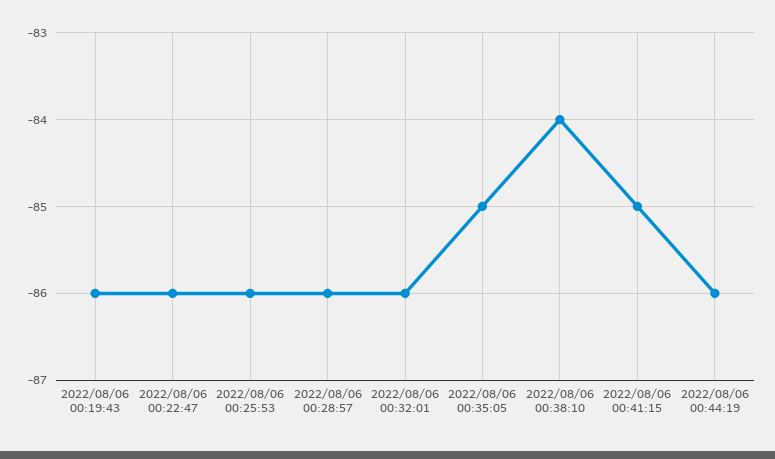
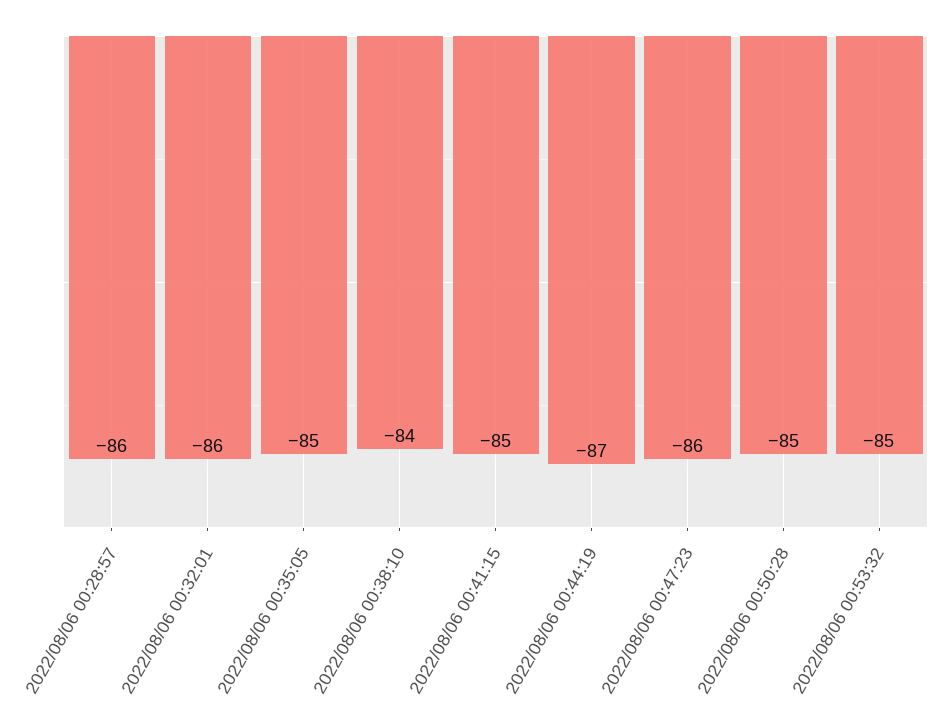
2022/08/06 00:19:43: -86 -> none
2022/08/06 00:22:47: -86 -> none
2022/08/06 00:25:53: -86 -> none
2022/08/06 00:44:19: -86 -> -87
2022/08/06 00:47:23: none -> -86
2022/08/06 00:50:28: none -> -85
2022/08/06 00:53:32: none -> -85

